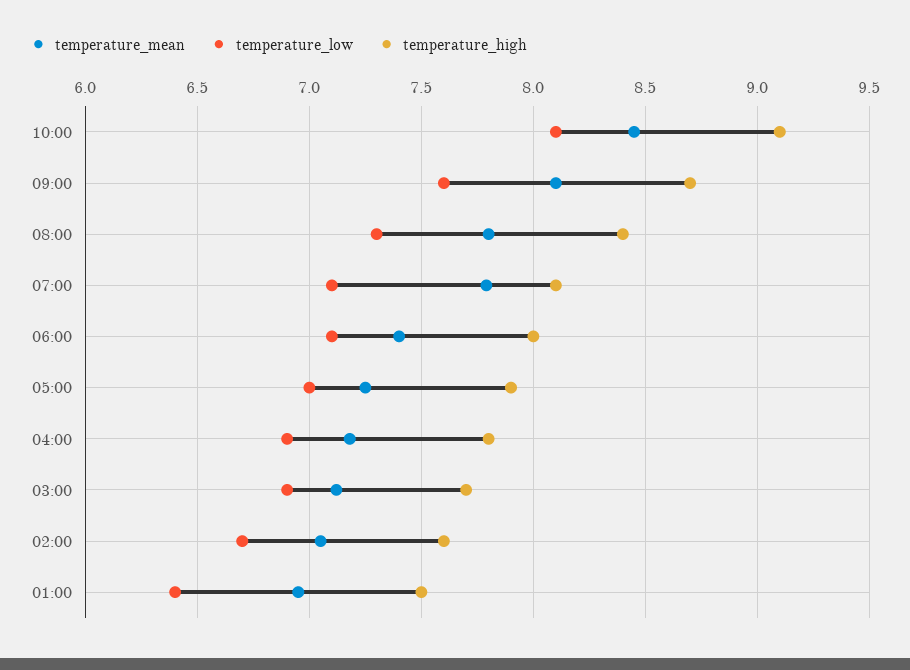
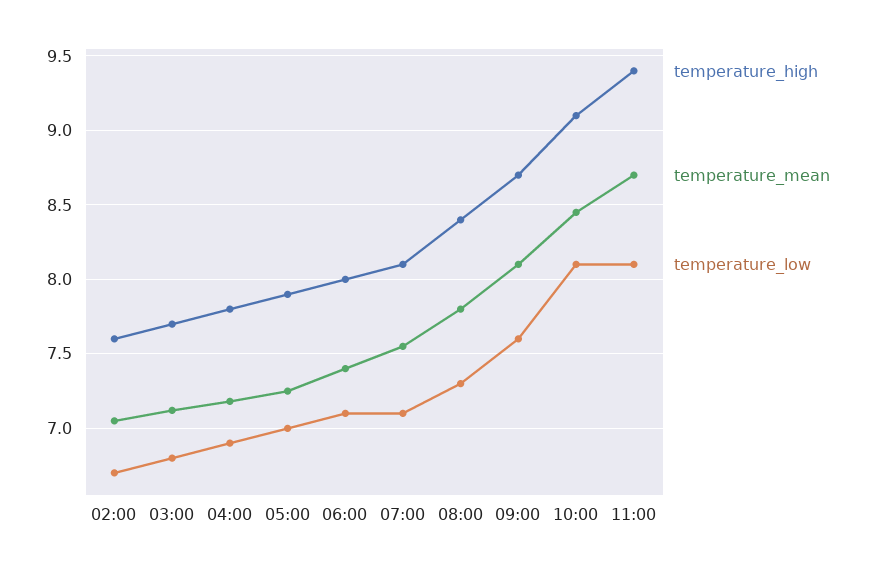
temperature_mean, 07:00: 7.8 -> 7.55
temperature_low, 03:00: 6.9 -> 6.8
temperature_mean, 01:00: 6.95 -> none
temperature_low, 01:00: 6.4 -> none
temperature_high, 01:00: 7.5 -> none
temperature_high, 11:00: none -> 9.4
temperature_mean, 11:00: none -> 8.7
temperature_low, 11:00: none -> 8.1

